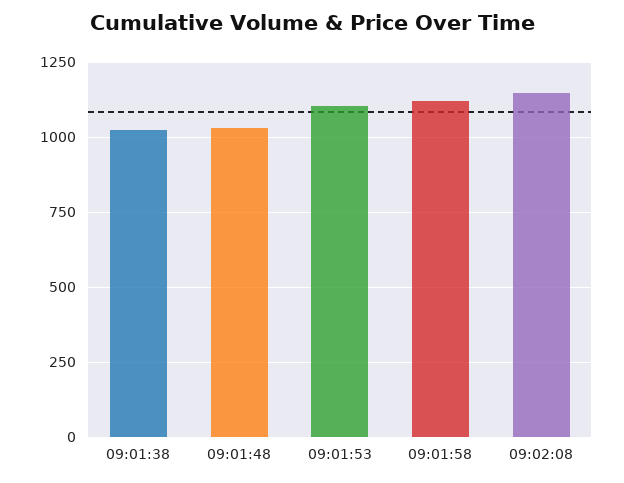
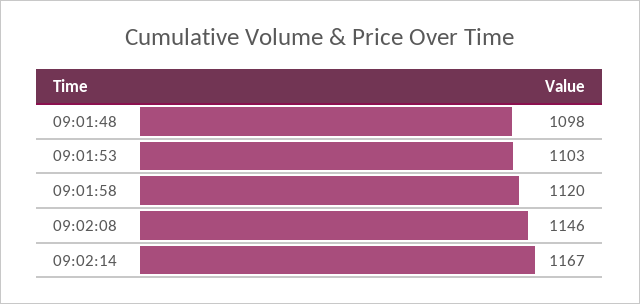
09:01:38: 1025 -> none
09:01:48: 1025 -> 1098
09:02:14: none -> 1167

